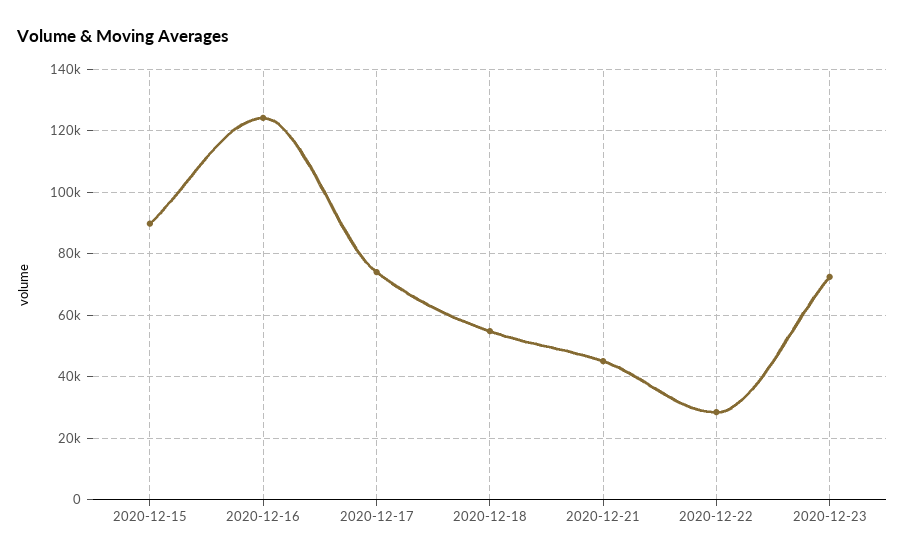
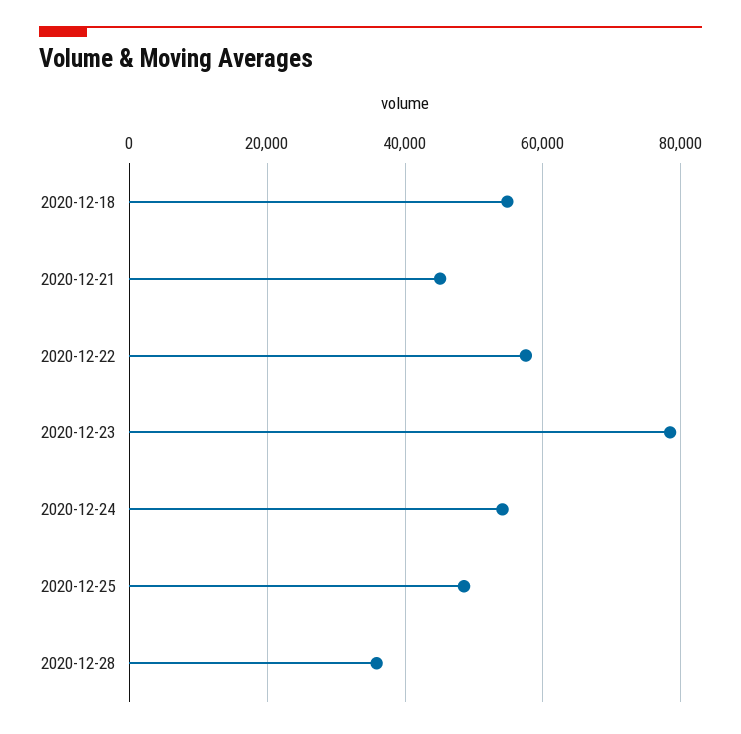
2020-12-15: 90000 -> none
2020-12-16: 124000 -> none
2020-12-17: 74000 -> none
2020-12-22: 28000 -> 58000
2020-12-23: 72000 -> 78000
2020-12-24: none -> 54000
2020-12-25: none -> 48000
2020-12-28: none -> 36000

